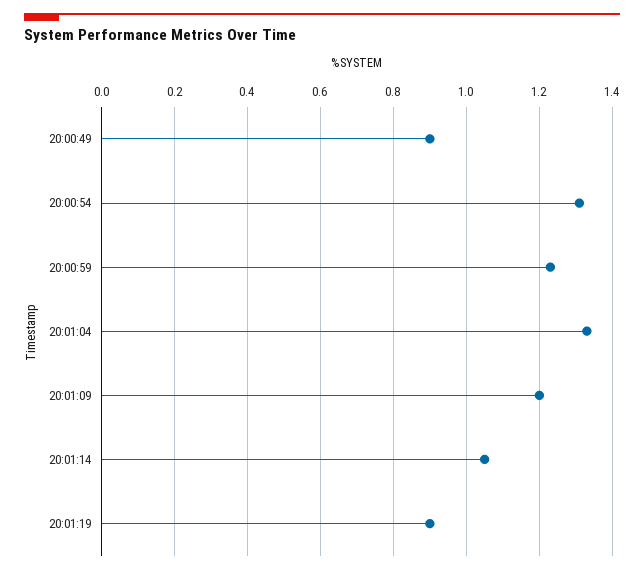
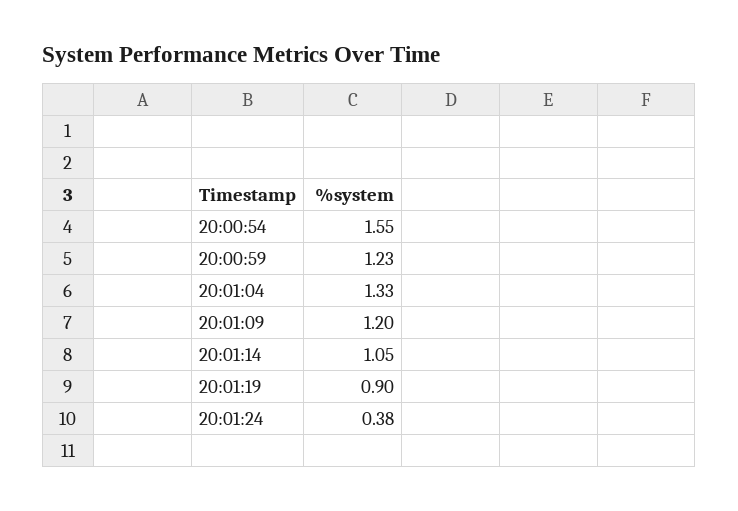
20:00:49: 0.9 -> none
20:00:54: 1.3 -> 1.55
20:01:24: none -> 0.38

